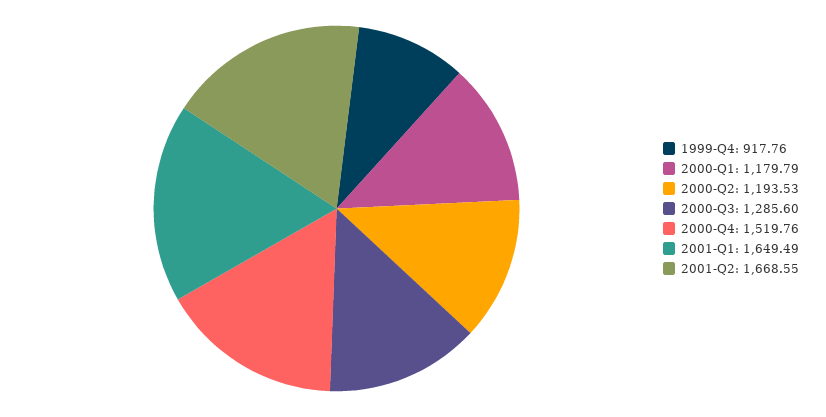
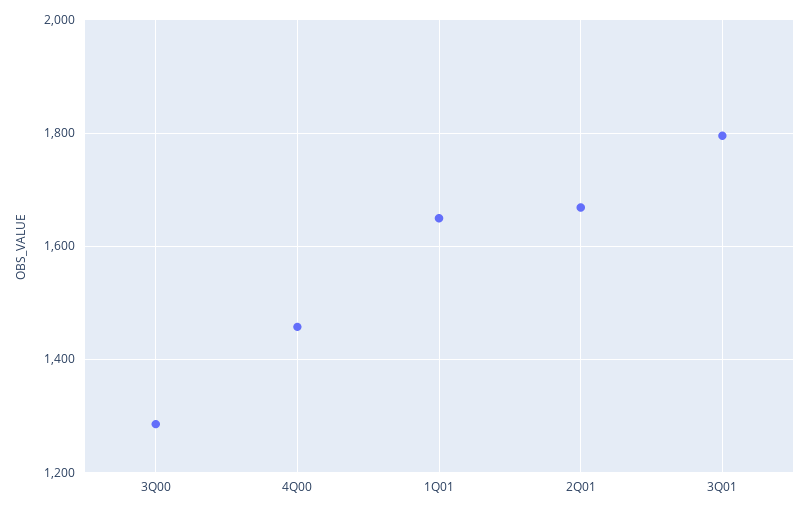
1999-Q4: 917.76 -> none
2000-Q1: 1179.79 -> none
2000-Q2: 1193.53 -> none
2000-Q4: 1519.76 -> 1460
3Q01: none -> 1800

